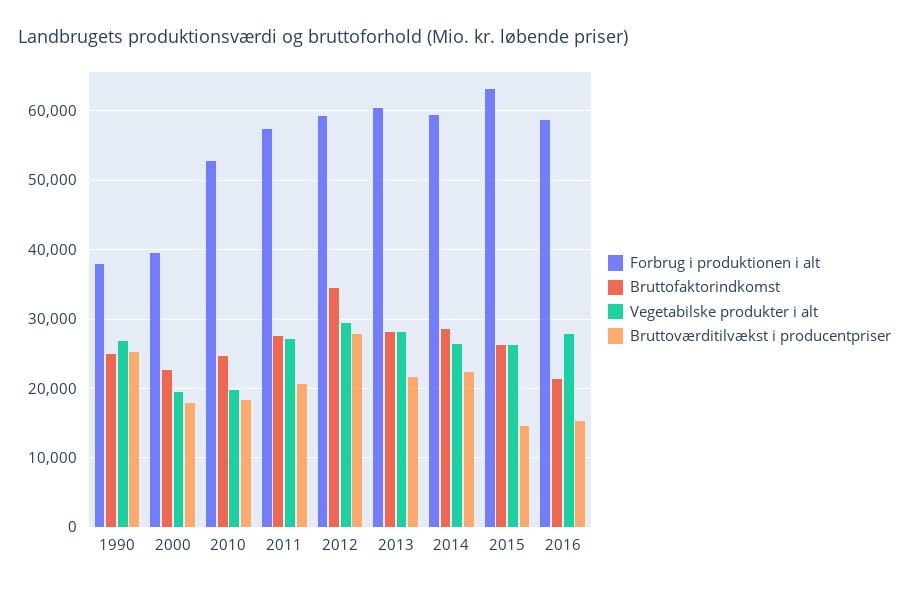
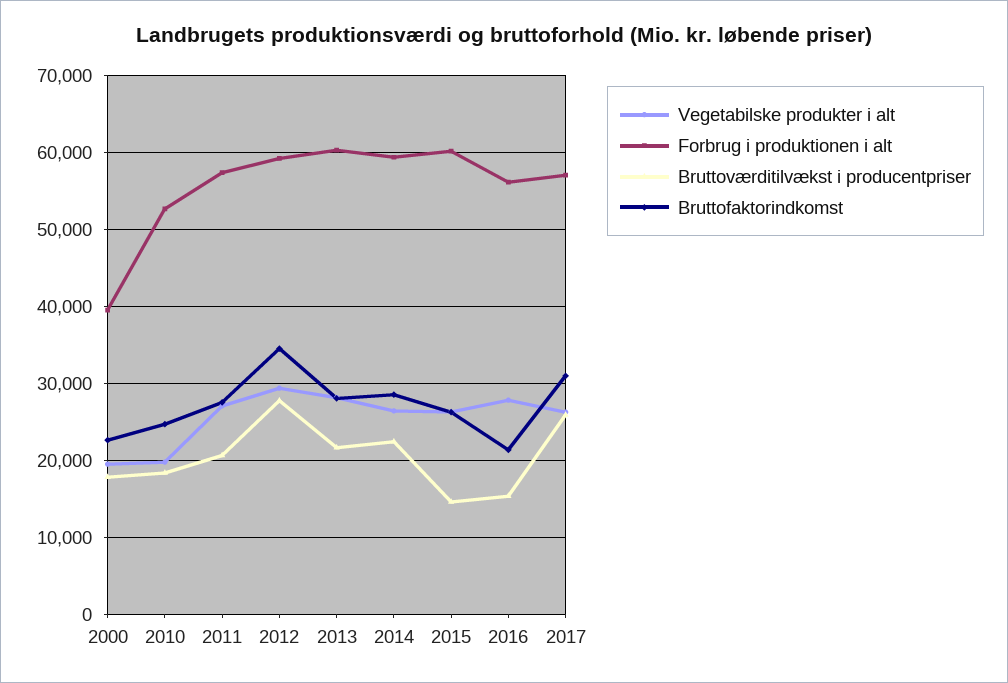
Forbrug i produktionen i alt, 1990: 38000 -> none
Bruttofaktorindkomst, 1990: 25000 -> none
Vegetabilske produkter i alt, 1990: 27000 -> none
Bruttoværditilvækst i producentpriser, 1990: 25000 -> none
Forbrug i produktionen i alt, 2015: 63000 -> 60000
Forbrug i produktionen i alt, 2016: 59000 -> 56000
Vegetabilske produkter i alt, 2017: none -> 26000
Forbrug i produktionen i alt, 2017: none -> 57000
Bruttoværditilvækst i producentpriser, 2017: none -> 26000
Bruttofaktorindkomst, 2017: none -> 31000

